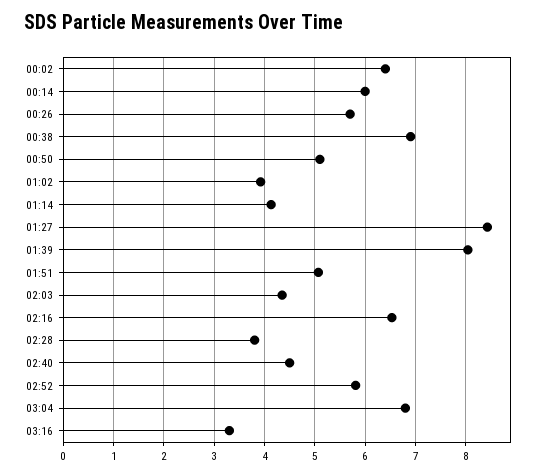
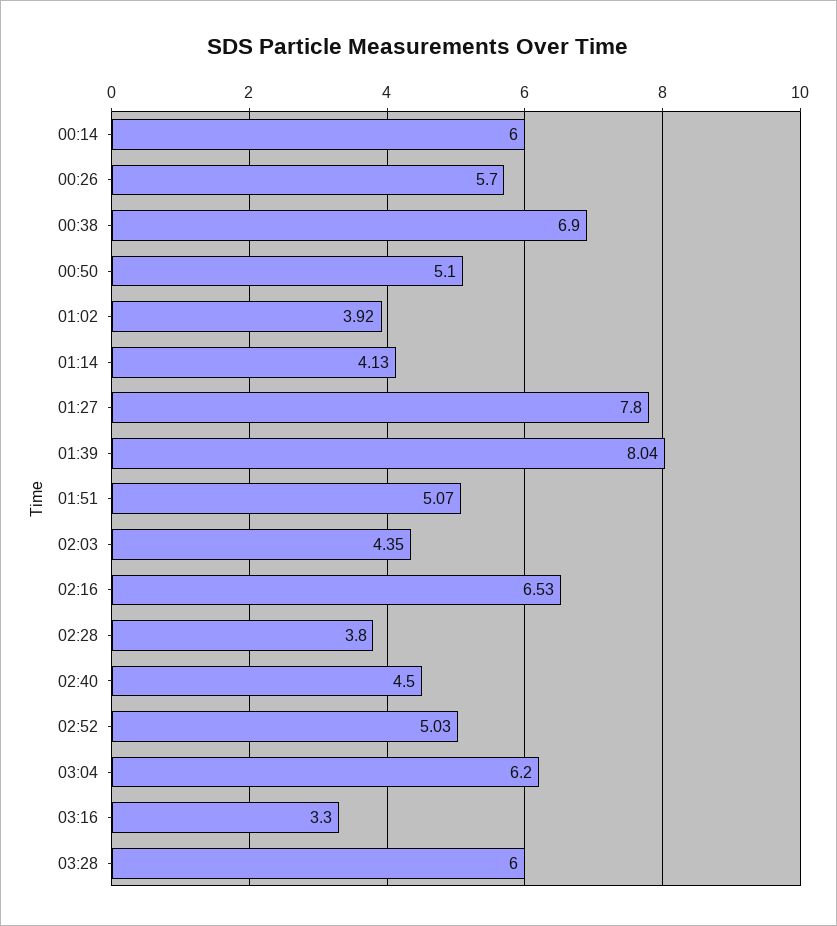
00:02: 6.4 -> none
01:27: 8.4 -> 7.8
02:52: 5.8 -> 5.03
03:04: 6.8 -> 6.2
03:28: none -> 6

